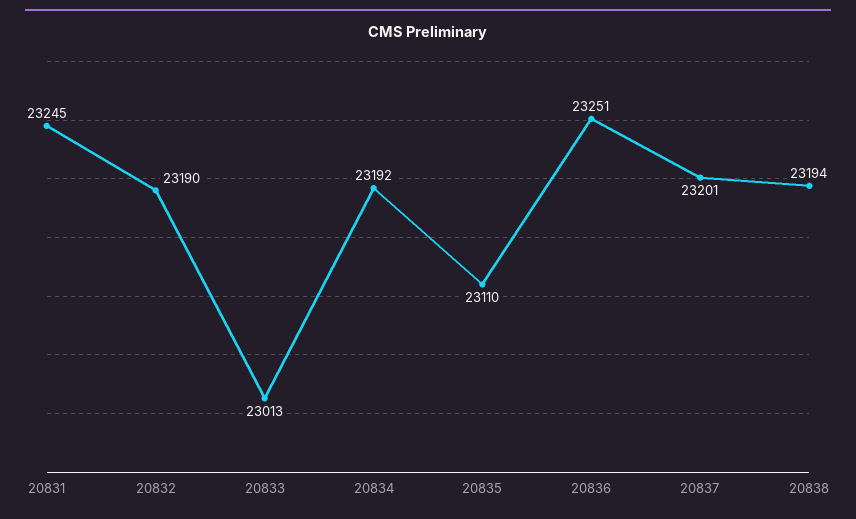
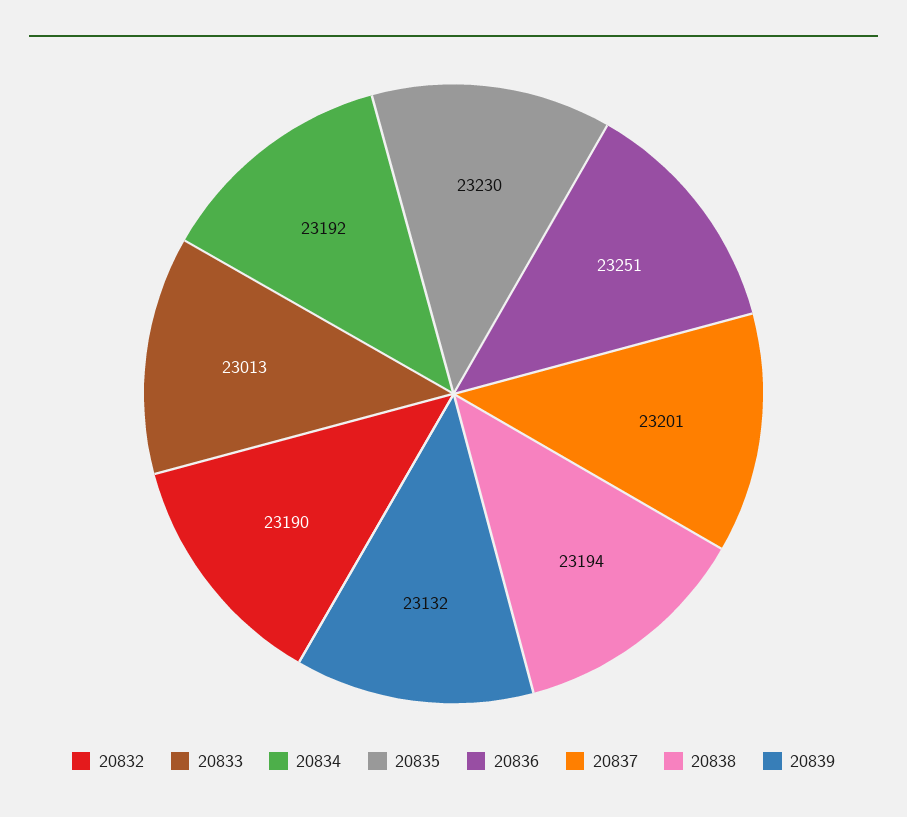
20831: 23245 -> none
20835: 23110 -> 23230
20839: none -> 23132

